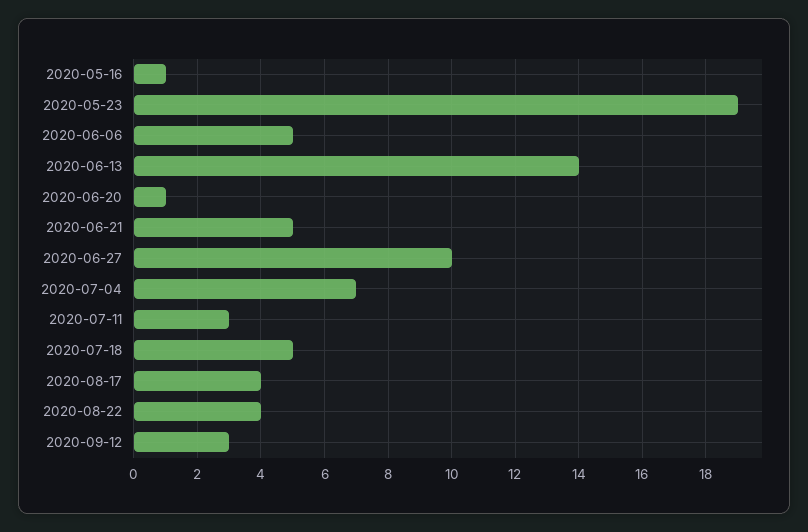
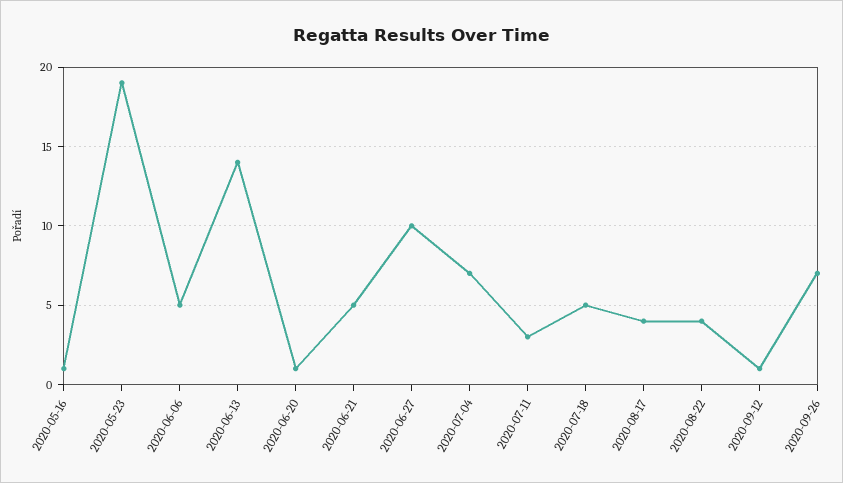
2020-09-12: 3 -> 1
2020-09-26: none -> 7

